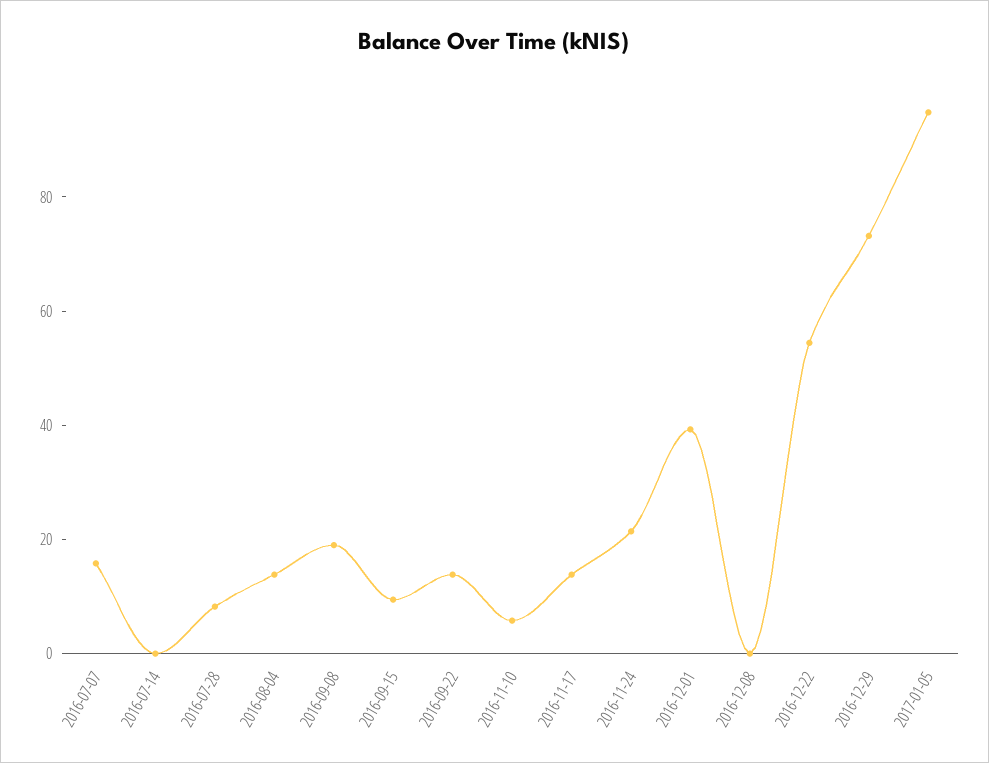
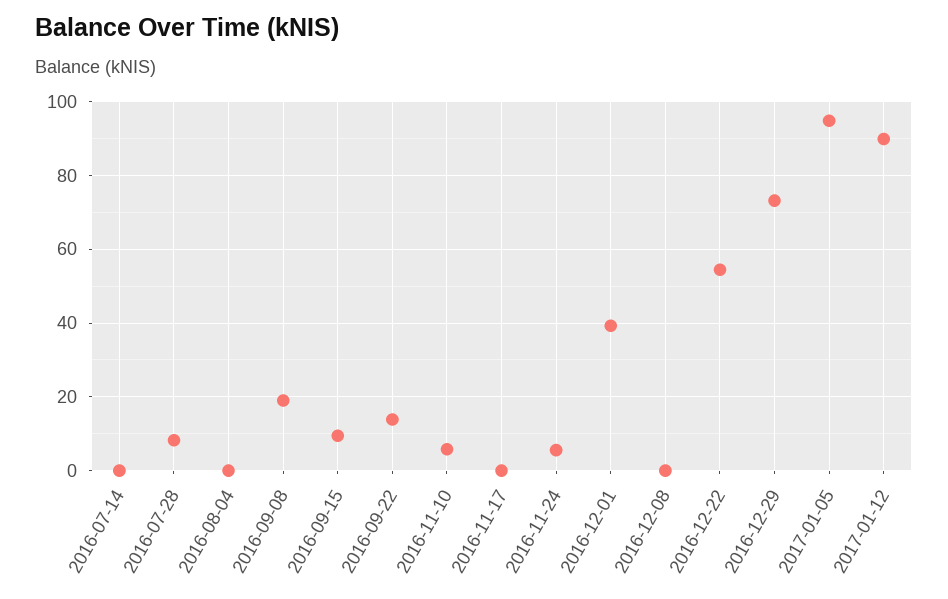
2016-07-07: 15 -> none
2016-08-04: 15 -> 0
2016-11-17: 15 -> 0
2016-11-24: 20 -> 6
2017-01-12: none -> 90

